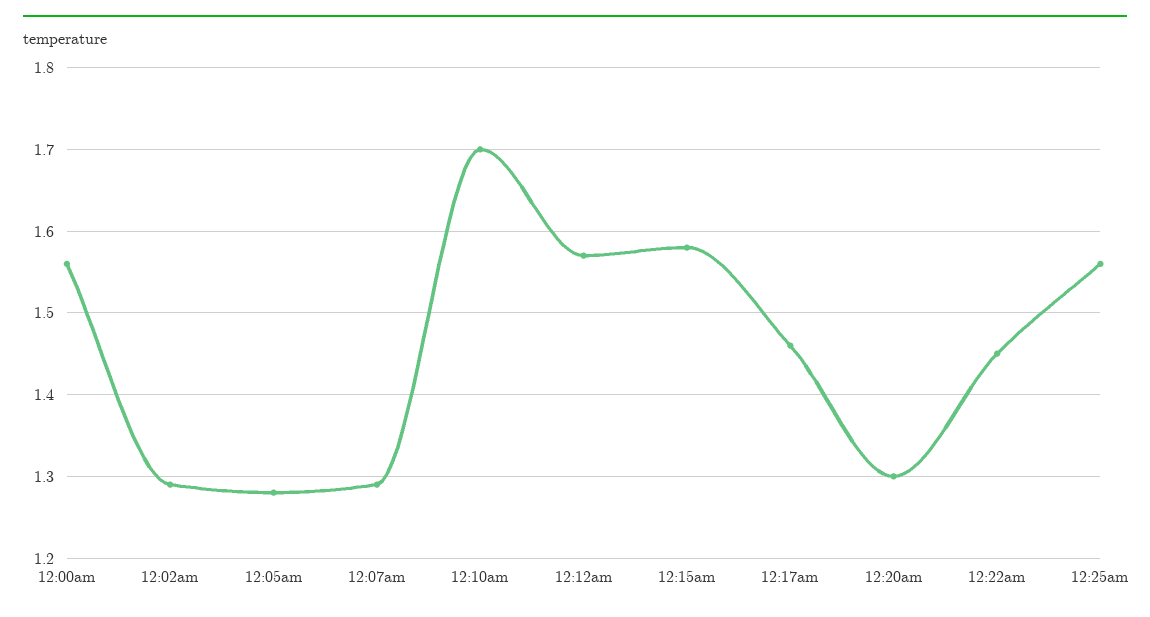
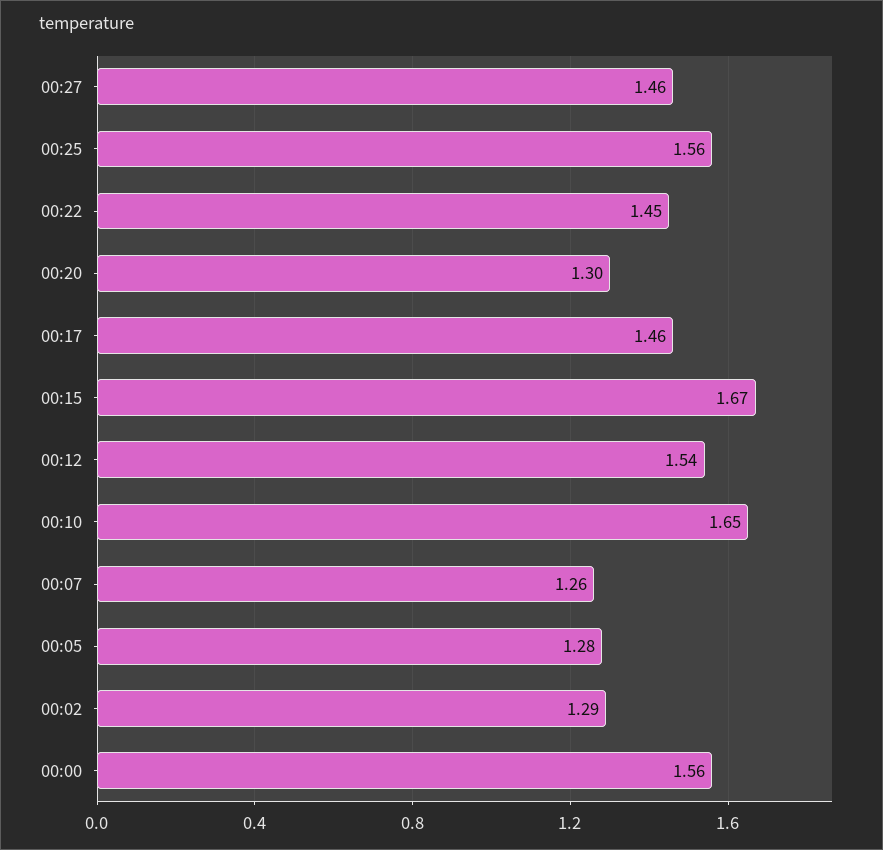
12:07am: 1.29 -> 1.26
12:10am: 1.7 -> 1.65
12:12am: 1.57 -> 1.54
12:15am: 1.58 -> 1.67
00:27: none -> 1.46

